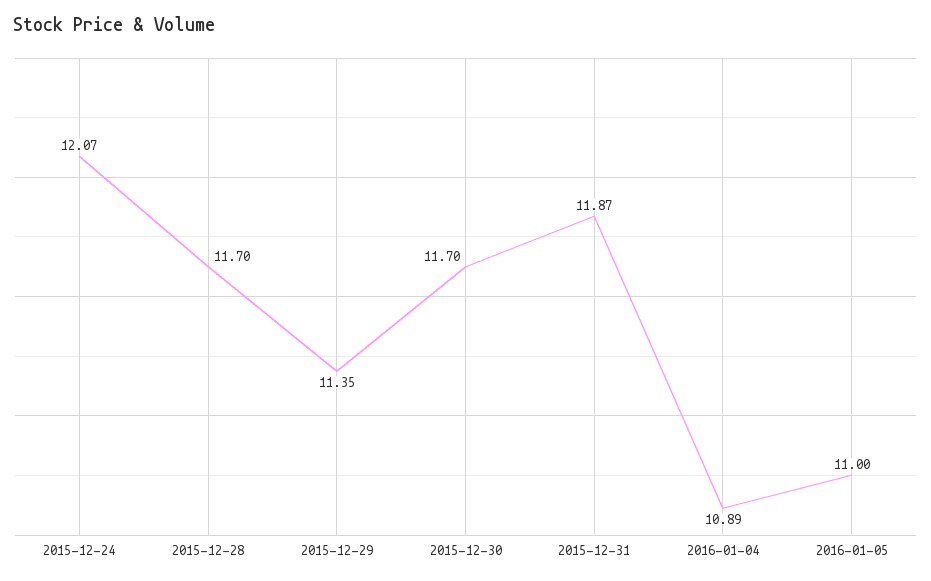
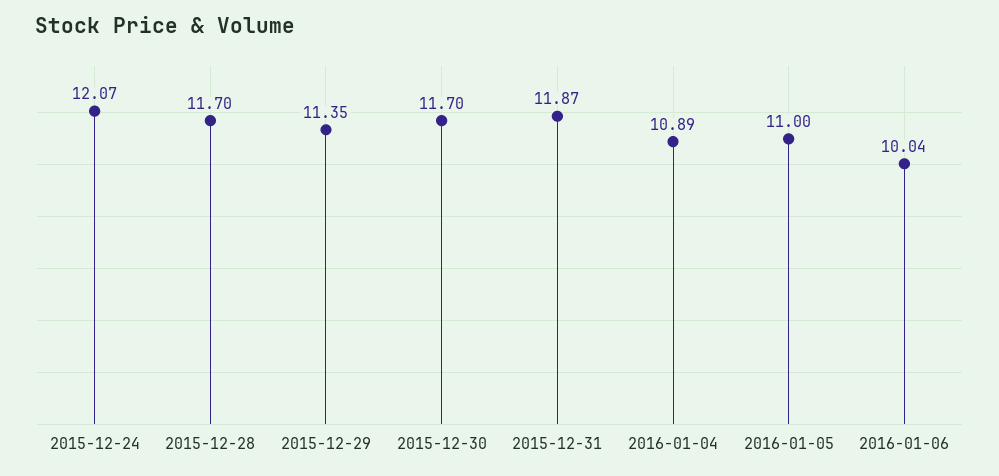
2016-01-06: none -> 10.04

